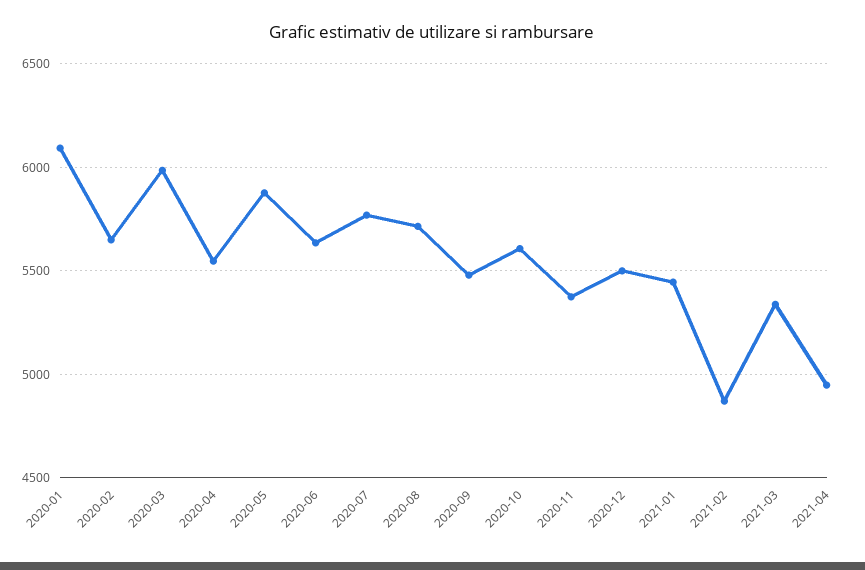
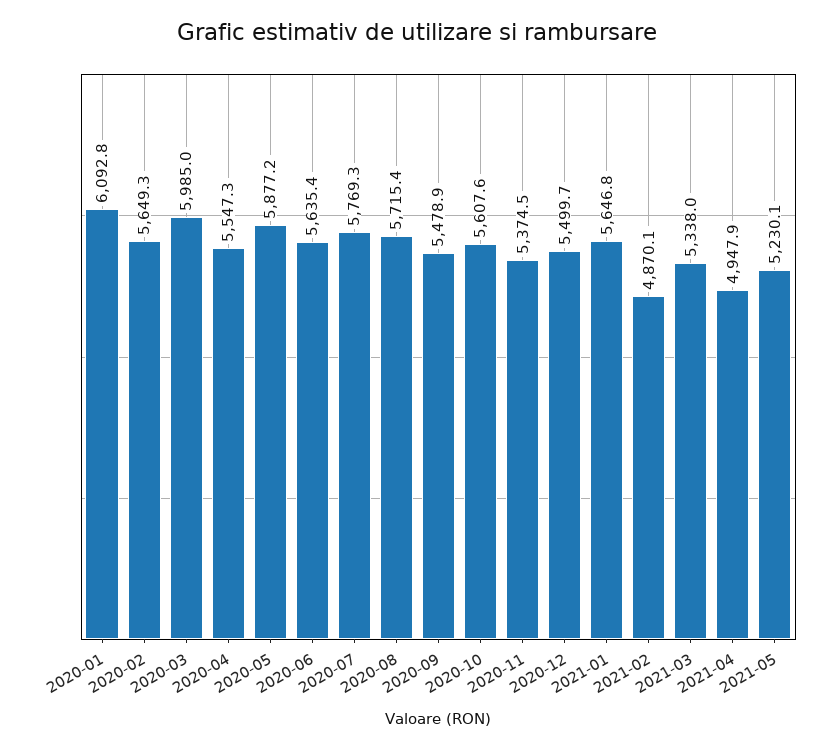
2021-01: 5450 -> 5646.8
2021-05: none -> 5230.1

